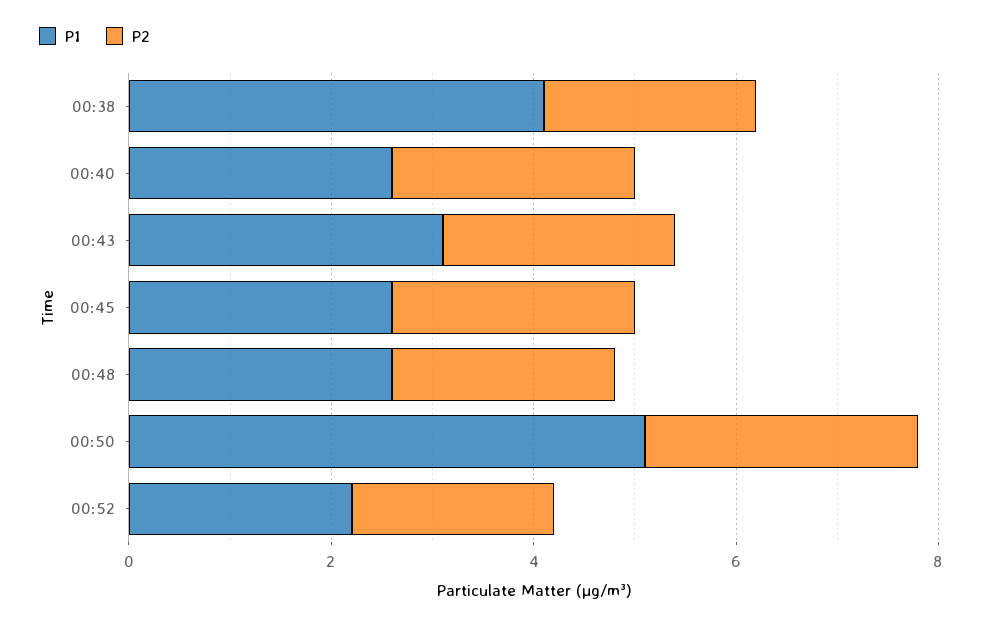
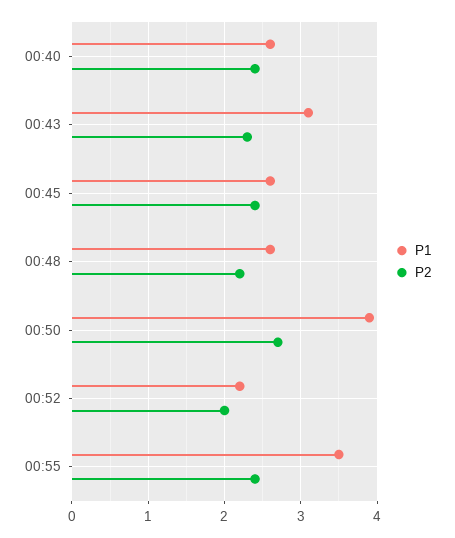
P1, 00:38: 4 -> none
P2, 00:38: 2 -> none
P1, 00:50: 5 -> 3.9
P1, 00:55: none -> 3.5
P2, 00:55: none -> 2.4

